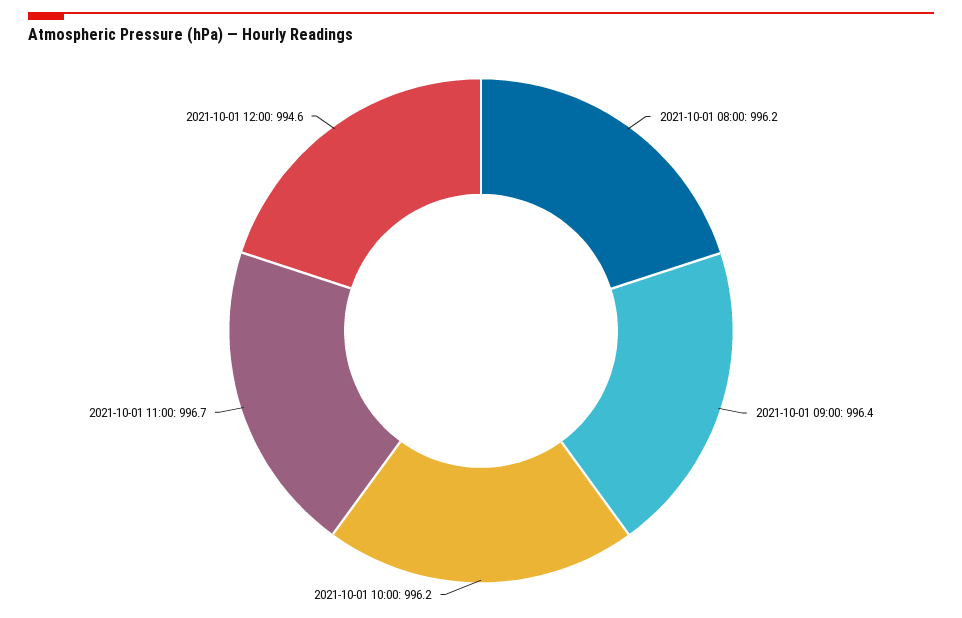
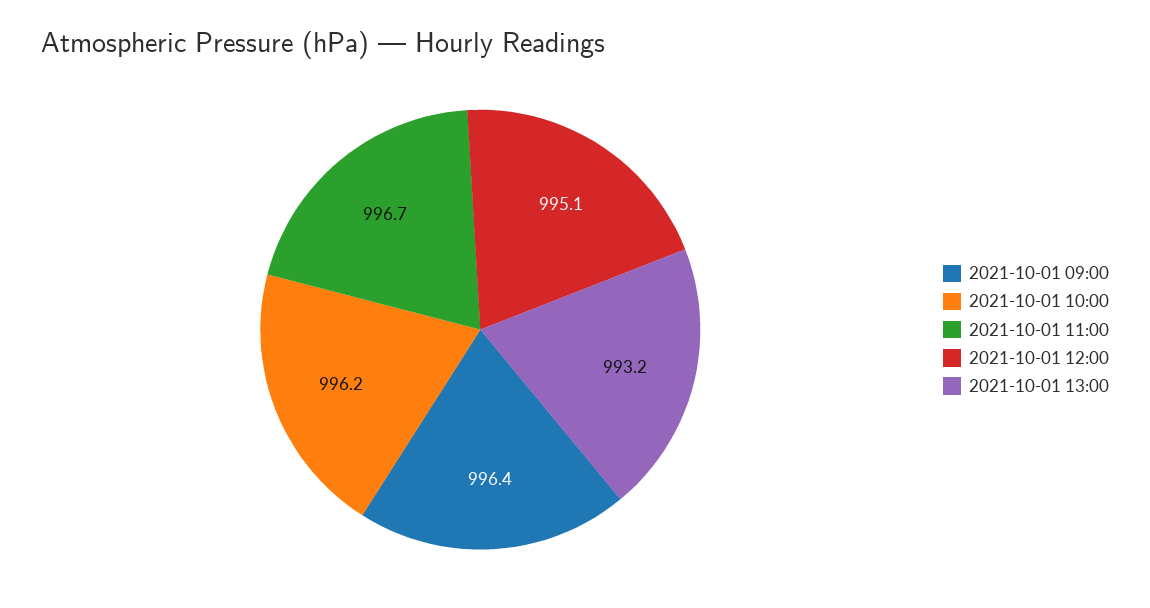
2021-10-01 08:00: 996.2 -> none
2021-10-01 12:00: 994.6 -> 995.1
2021-10-01 13:00: none -> 993.2

